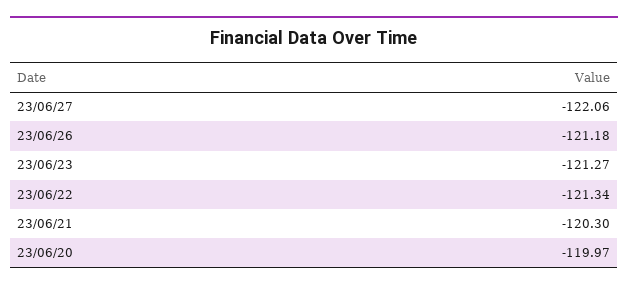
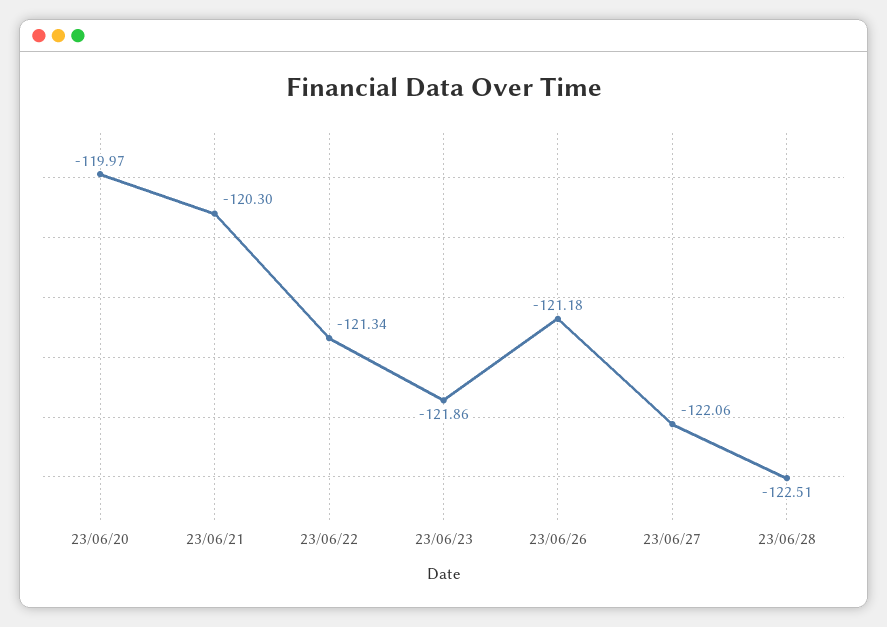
23/06/23: -121.27 -> -121.86
23/06/28: none -> -122.51

